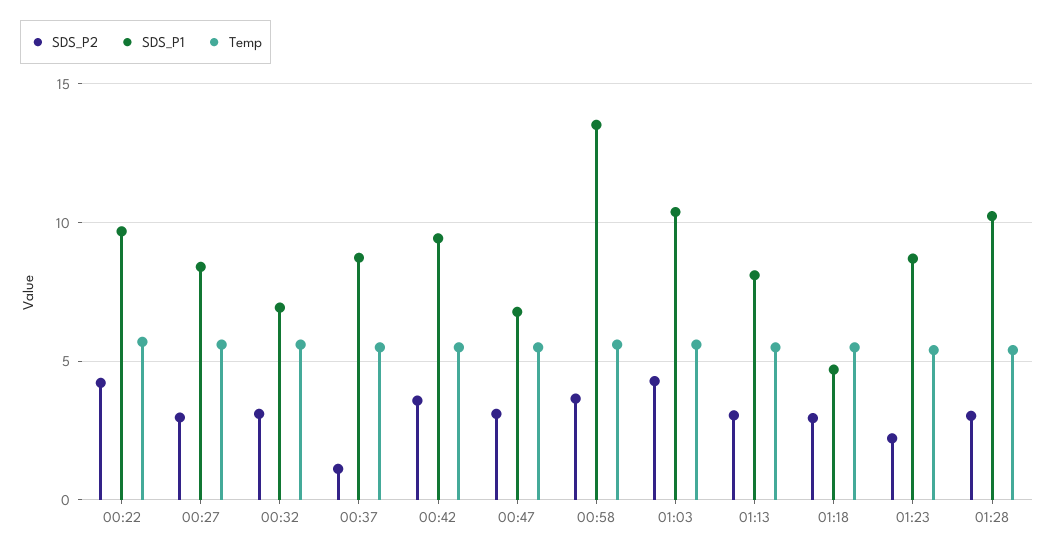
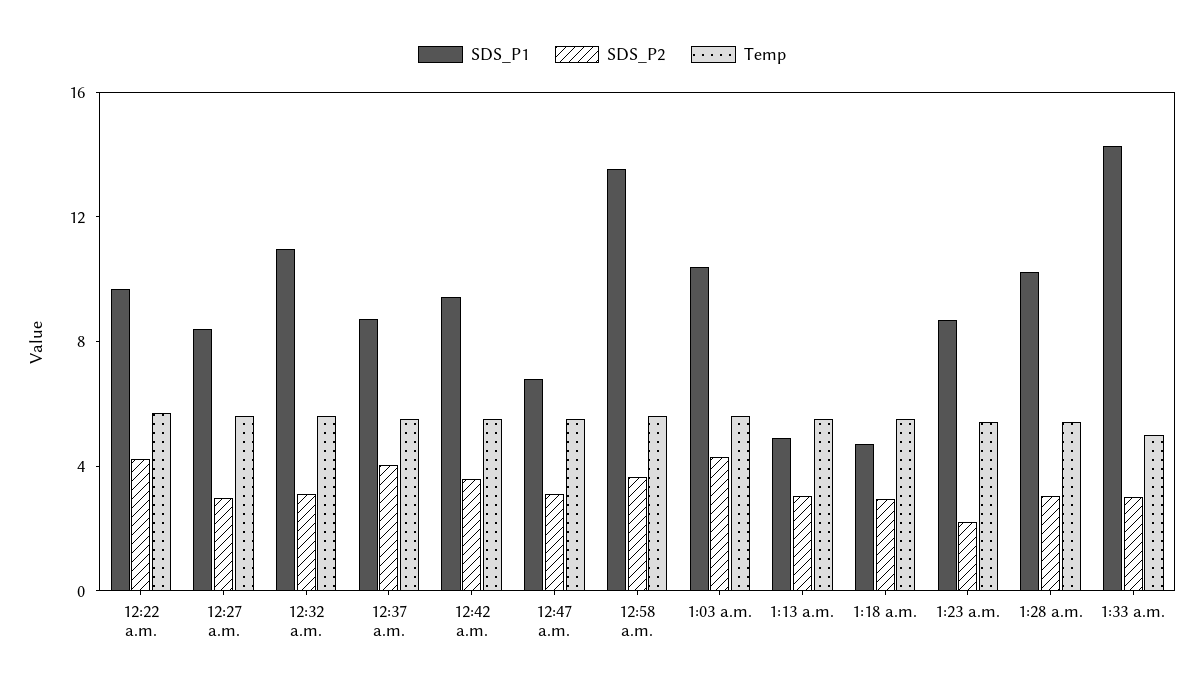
SDS_P1, 00:32: 7 -> 11
SDS_P2, 00:37: 1 -> 4
SDS_P1, 01:13: 8 -> 5
SDS_P1, 1:33 a.m.: none -> 14
SDS_P2, 1:33 a.m.: none -> 3
Temp, 1:33 a.m.: none -> 5

